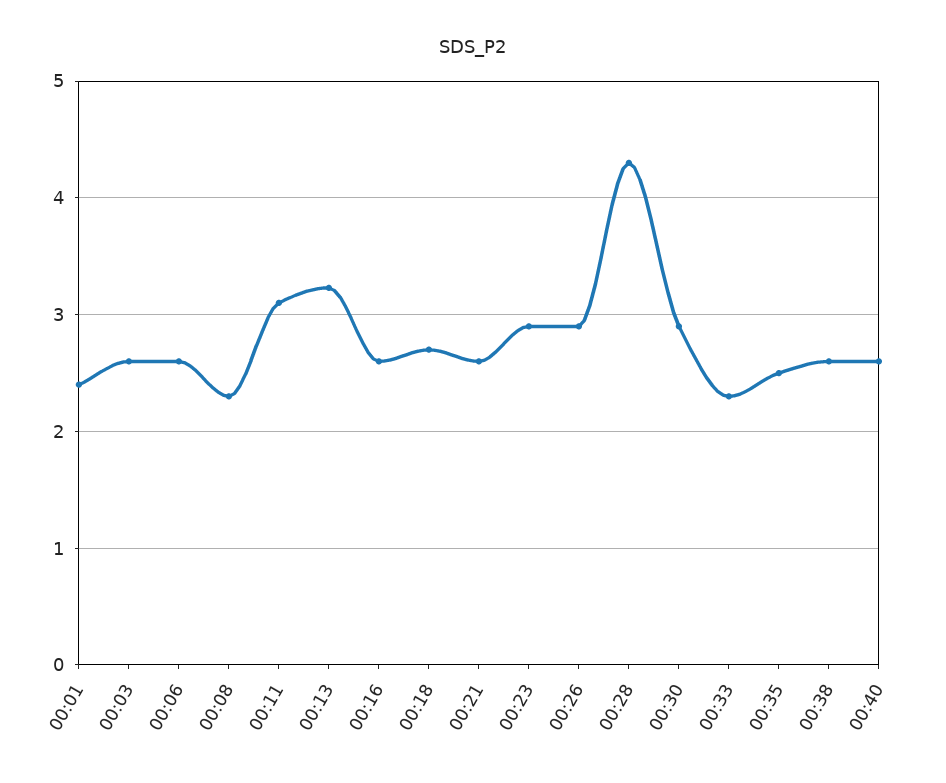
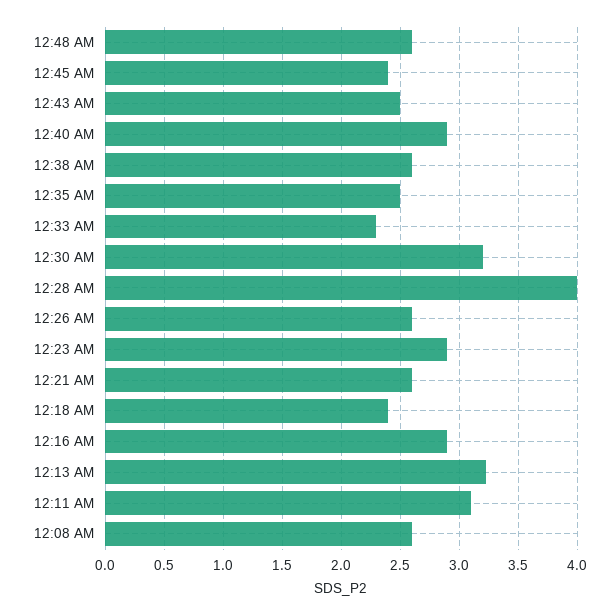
00:01: 2.4 -> none
00:03: 2.6 -> none
00:06: 2.6 -> none
00:08: 2.3 -> 2.6
00:16: 2.6 -> 2.9
00:18: 2.7 -> 2.4
00:26: 2.9 -> 2.6
00:28: 4.3 -> 4
00:30: 2.9 -> 3.2
00:40: 2.6 -> 2.9
12:48 AM: none -> 2.6
12:45 AM: none -> 2.4
12:43 AM: none -> 2.5

